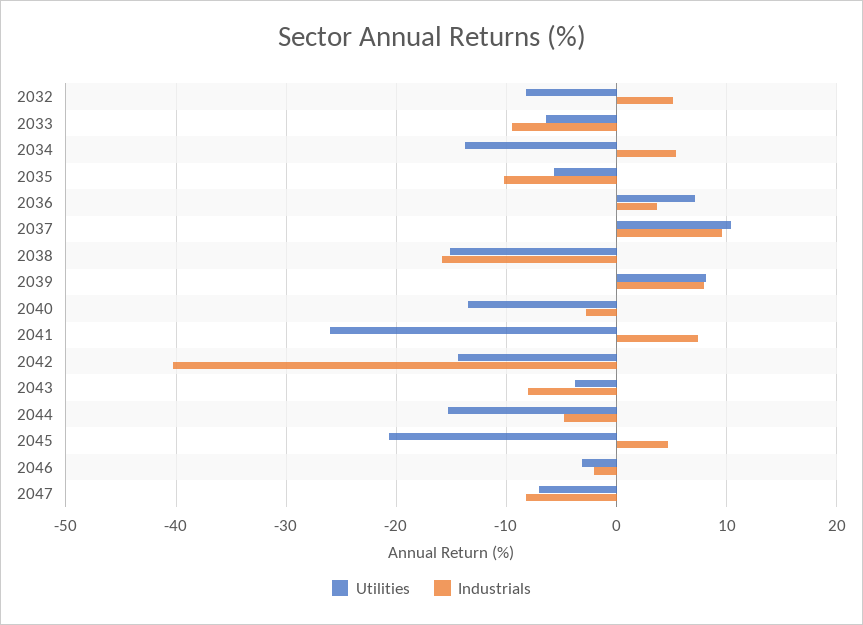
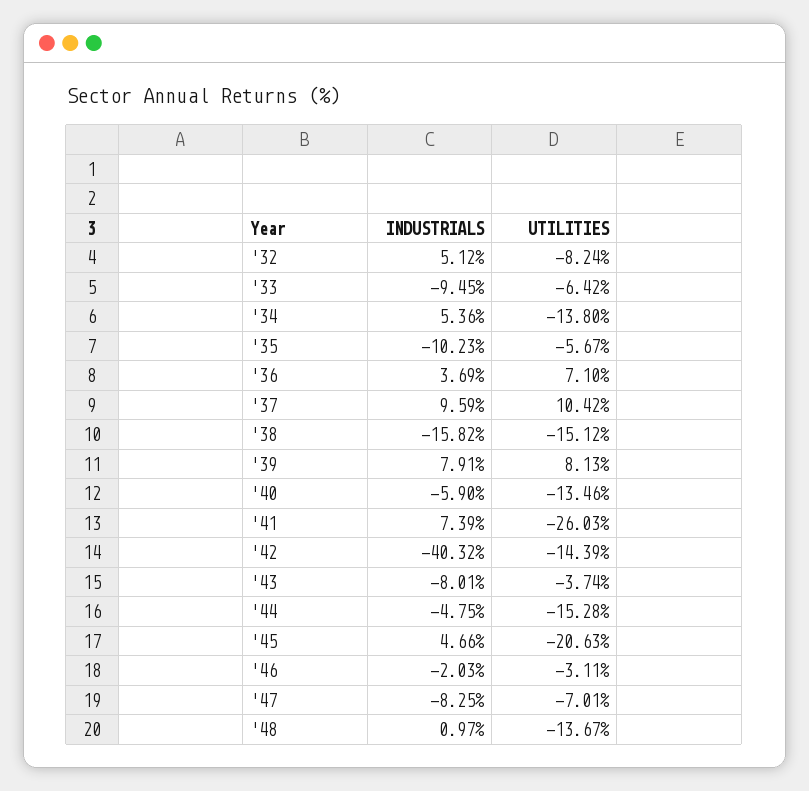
Industrials, 2040: -3 -> -5.9
Industrials, '48: none -> 0.97
Utilities, '48: none -> -13.67

